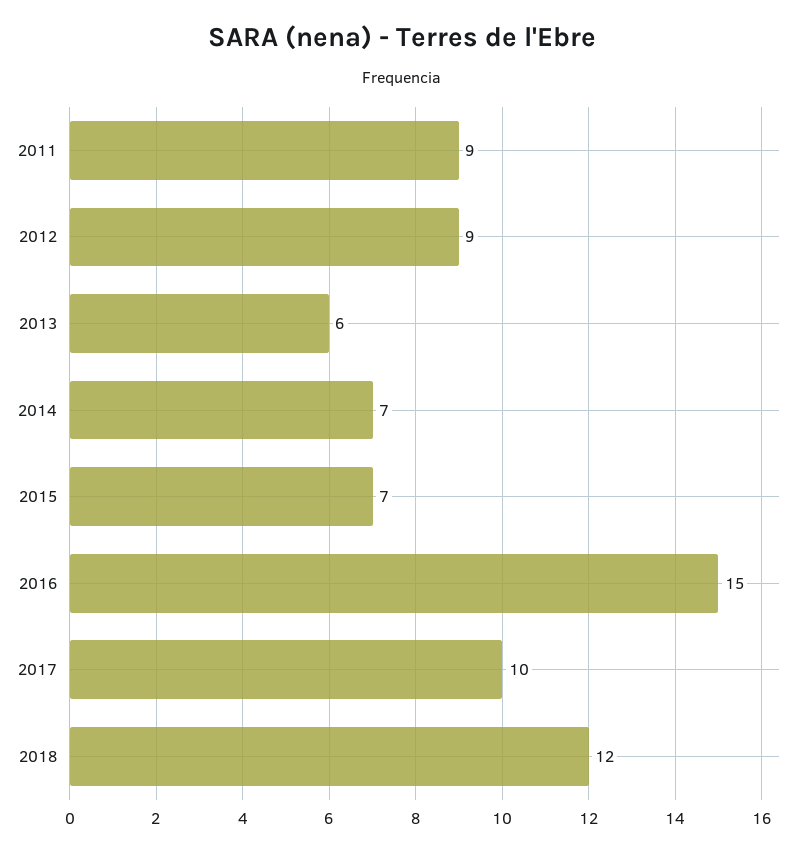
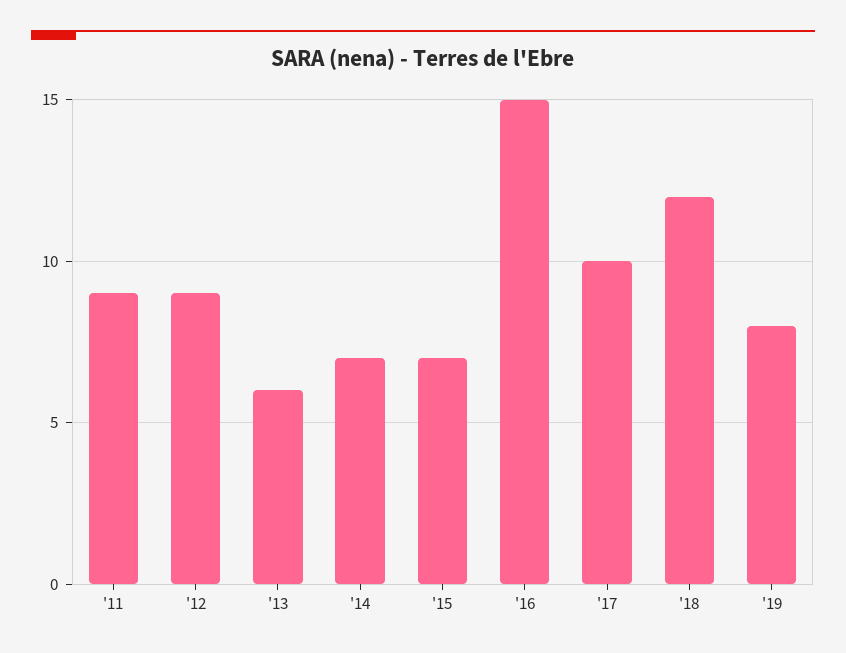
'19: none -> 8

